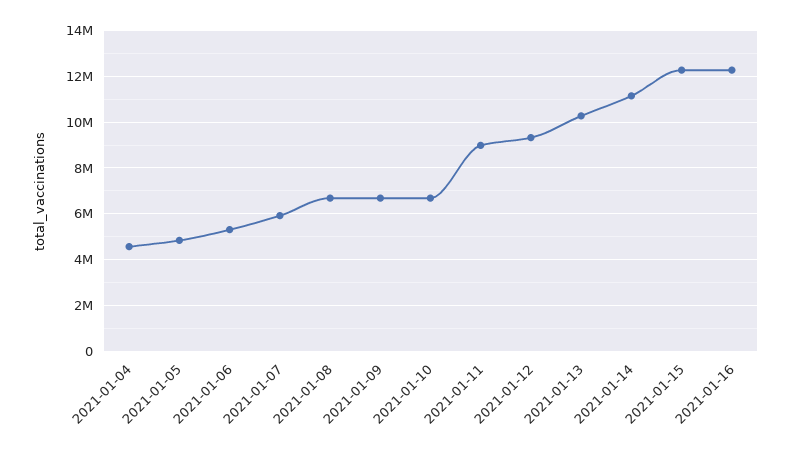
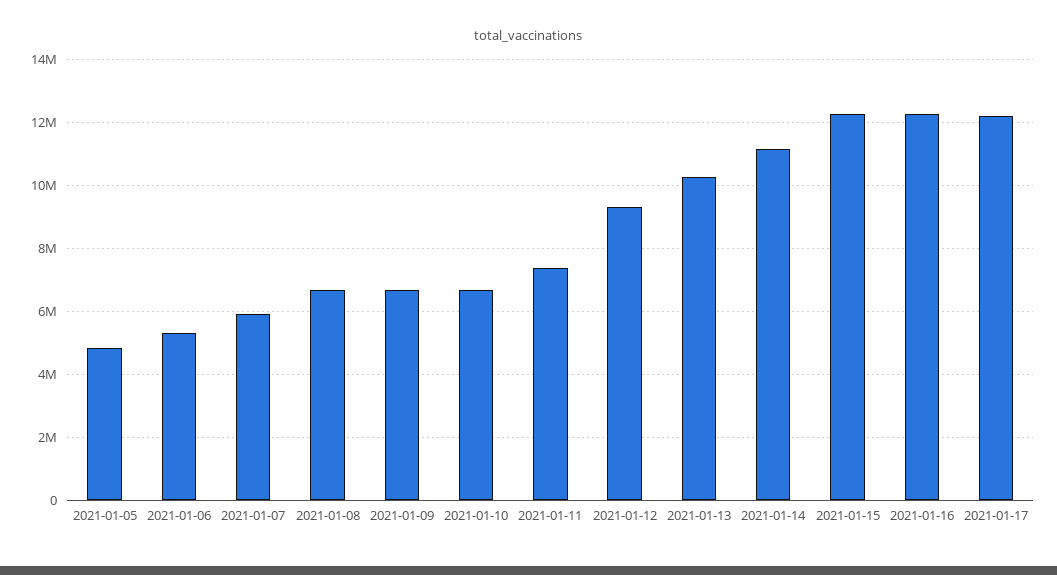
2021-01-04: 4500000 -> none
2021-01-11: 9000000 -> 7400000
2021-01-17: none -> 12200000

